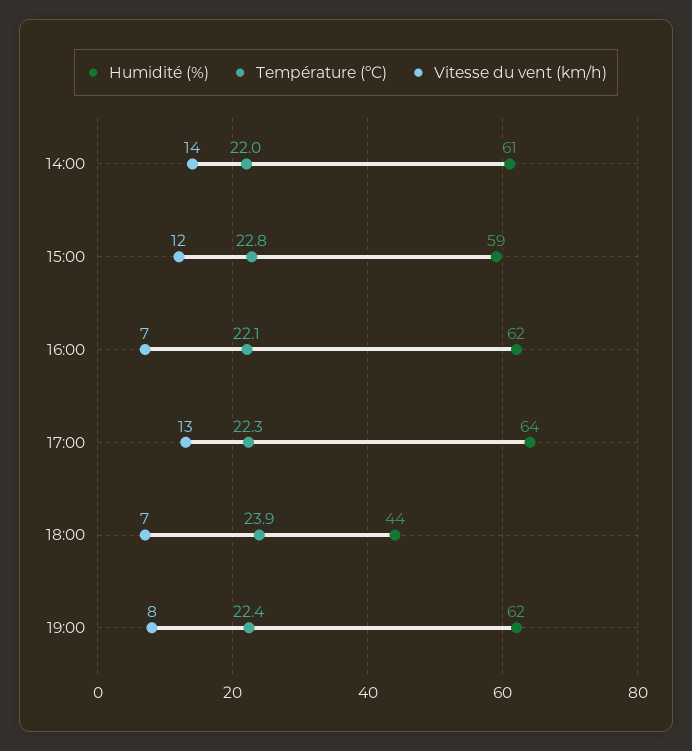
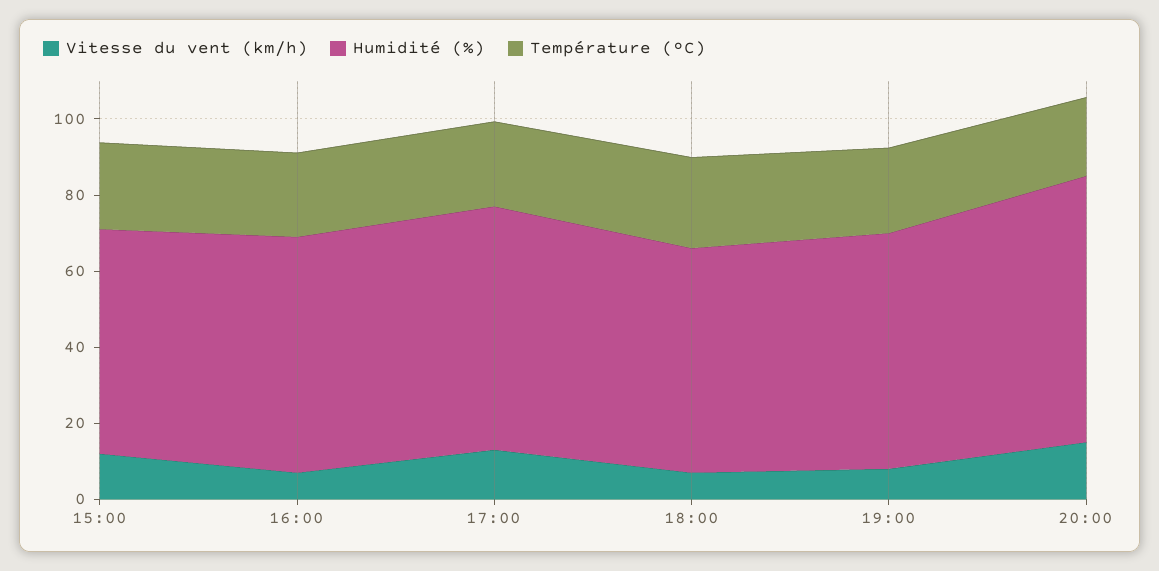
Humidité (%), 14:00: 61 -> none
Température (ºC), 14:00: 22 -> none
Vitesse du vent (km/h), 14:00: 14 -> none
Humidité (%), 18:00: 44 -> 60
Vitesse du vent (km/h), 20:00: none -> 15
Humidité (%), 20:00: none -> 70
Température (ºC), 20:00: none -> 20

